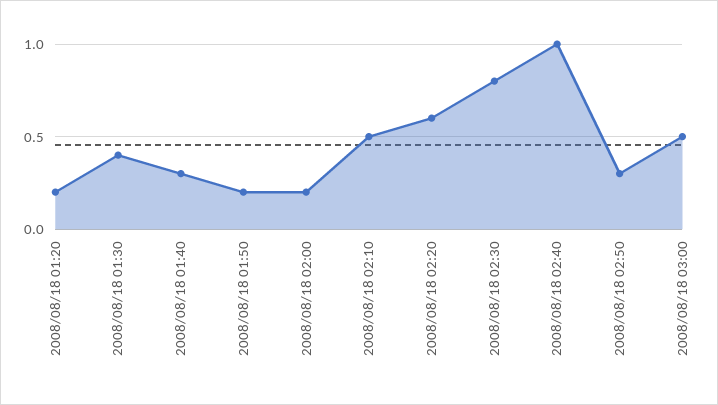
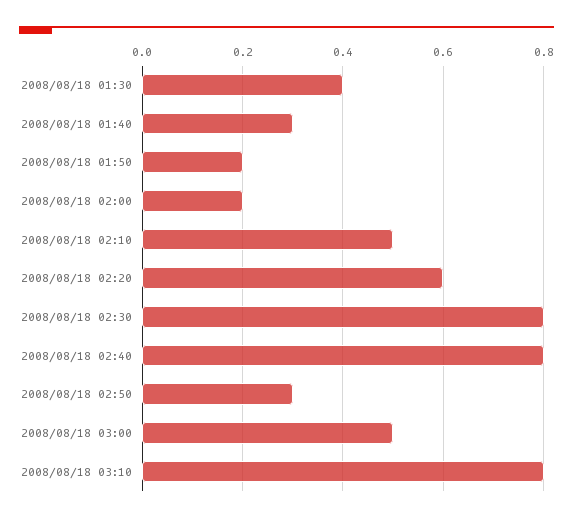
2008/08/18 01:20: 0.2 -> none
2008/08/18 02:40: 1 -> 0.8
2008/08/18 03:10: none -> 0.8

